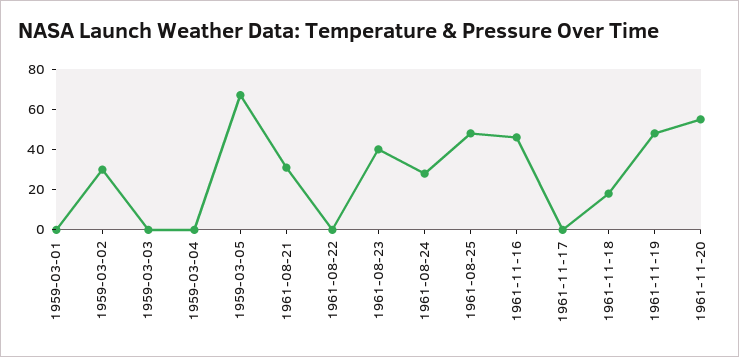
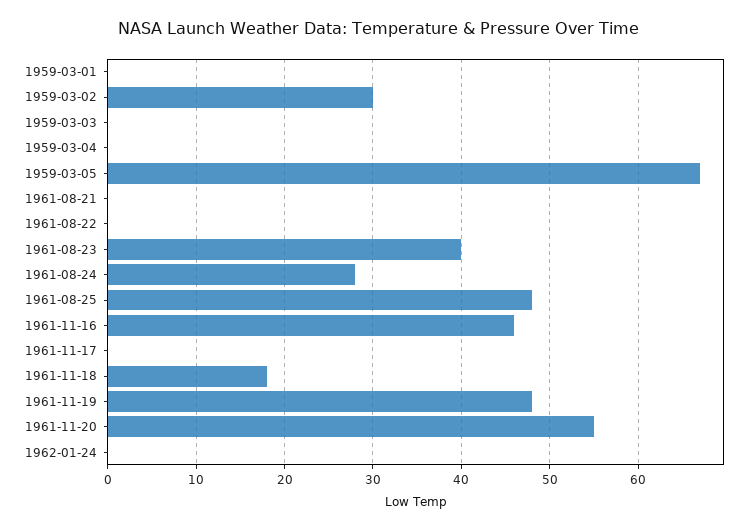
1961-08-21: 30 -> 0
1962-01-24: none -> 0

